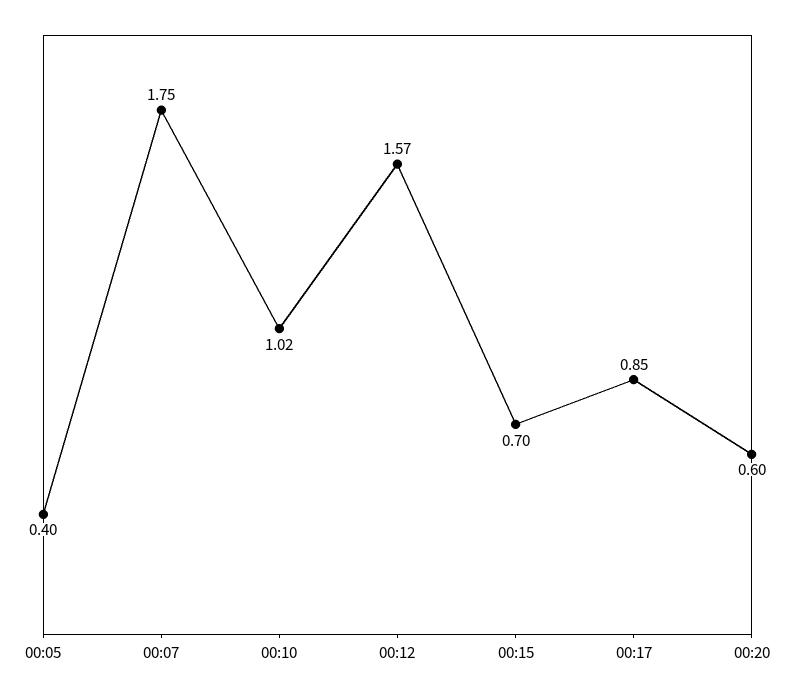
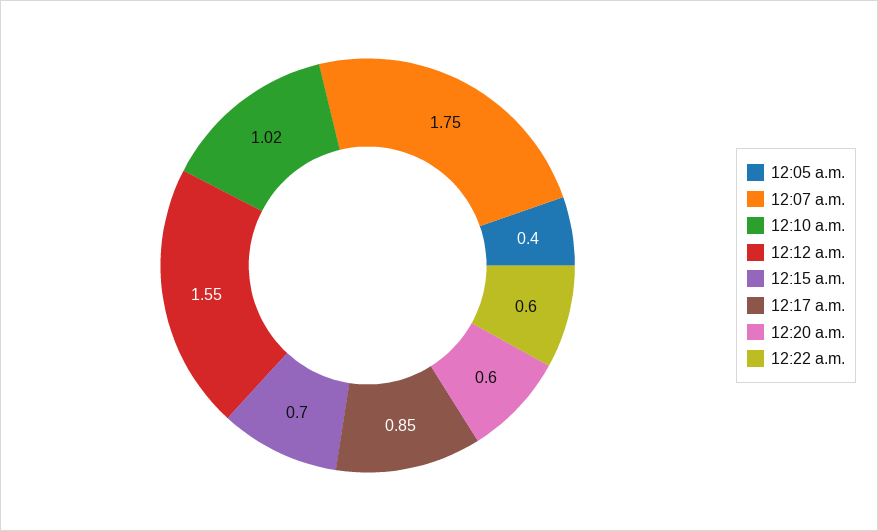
00:12: 1.57 -> 1.55
12:22 a.m.: none -> 0.6

